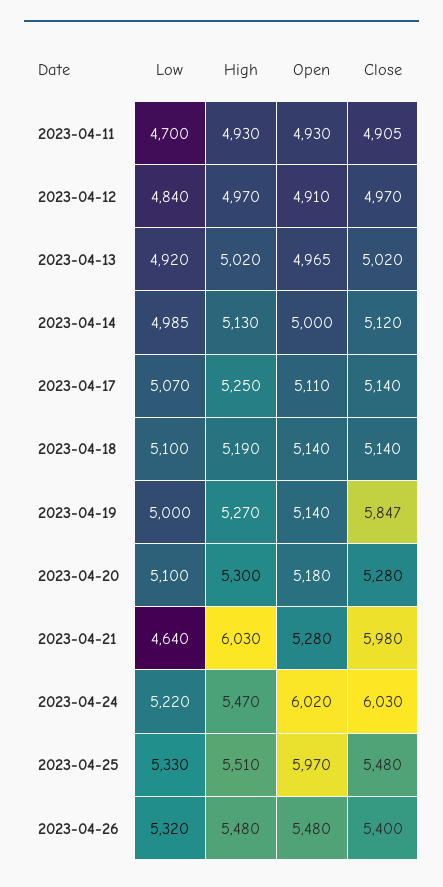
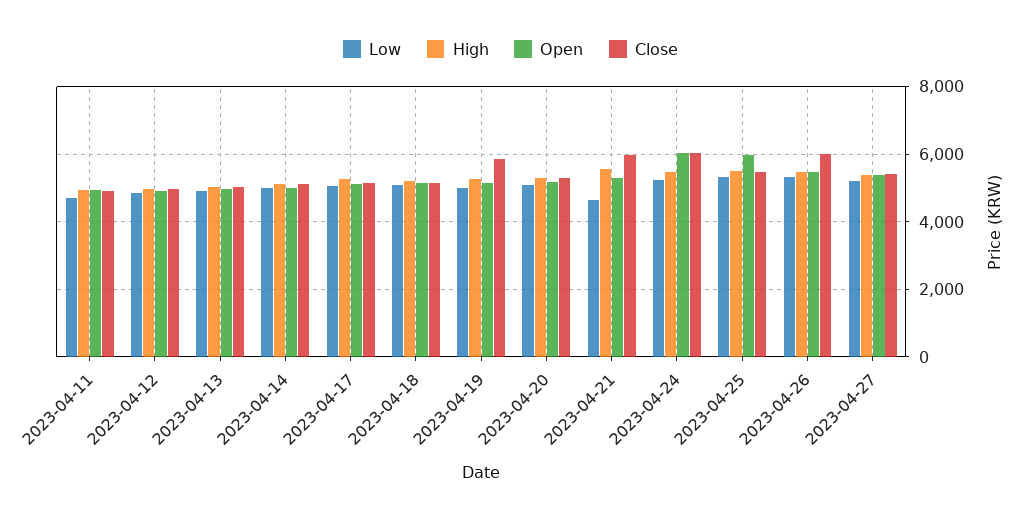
High, 2023-04-21: 6030 -> 5600
Close, 2023-04-26: 5400 -> 6000
Low, 2023-04-27: none -> 5200
High, 2023-04-27: none -> 5400
Open, 2023-04-27: none -> 5400
Close, 2023-04-27: none -> 5400

